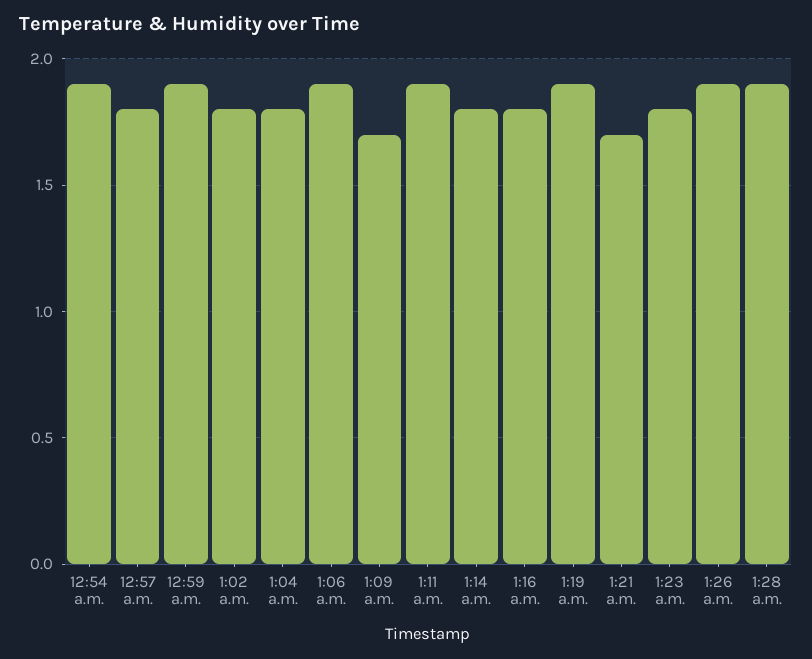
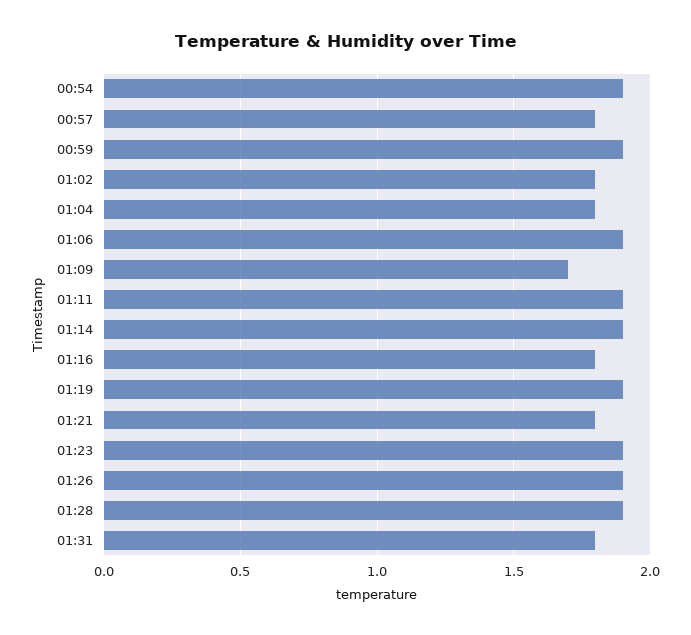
1:14 a.m.: 1.8 -> 1.9
1:21 a.m.: 1.7 -> 1.8
1:23 a.m.: 1.8 -> 1.9
01:31: none -> 1.8

